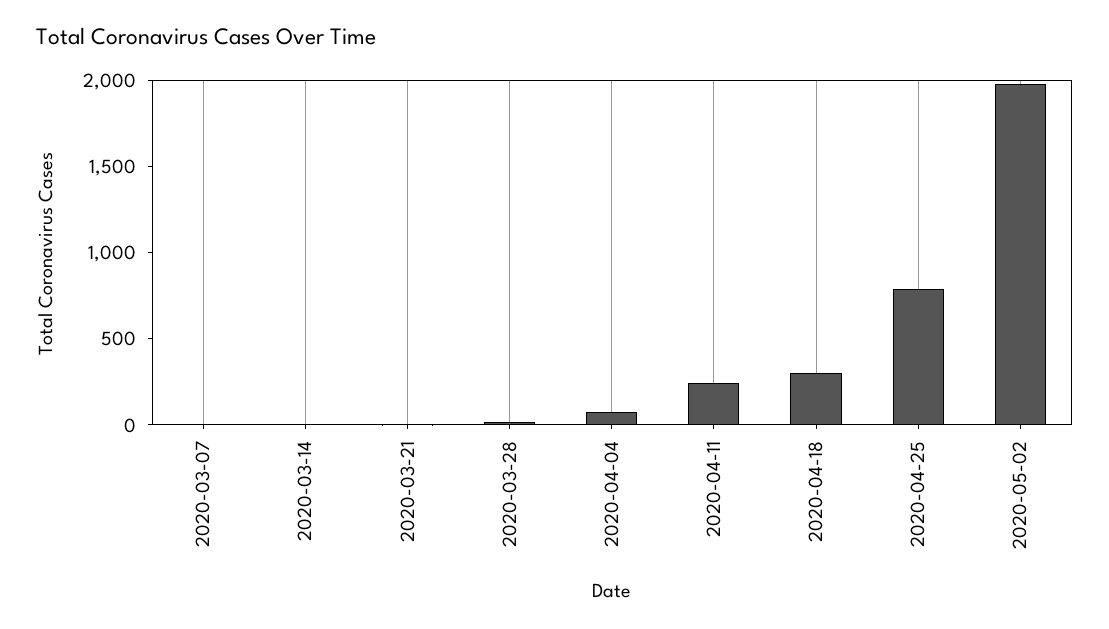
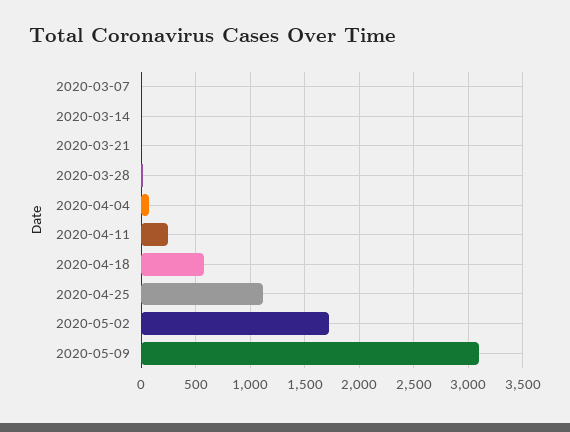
2020-04-18: 300 -> 600
2020-04-25: 800 -> 1100
2020-05-02: 2000 -> 1700
2020-05-09: none -> 3100

